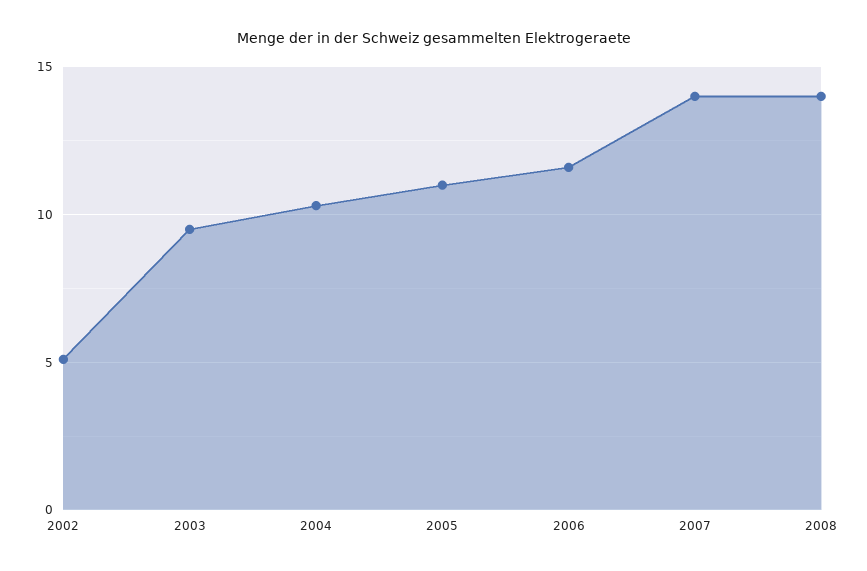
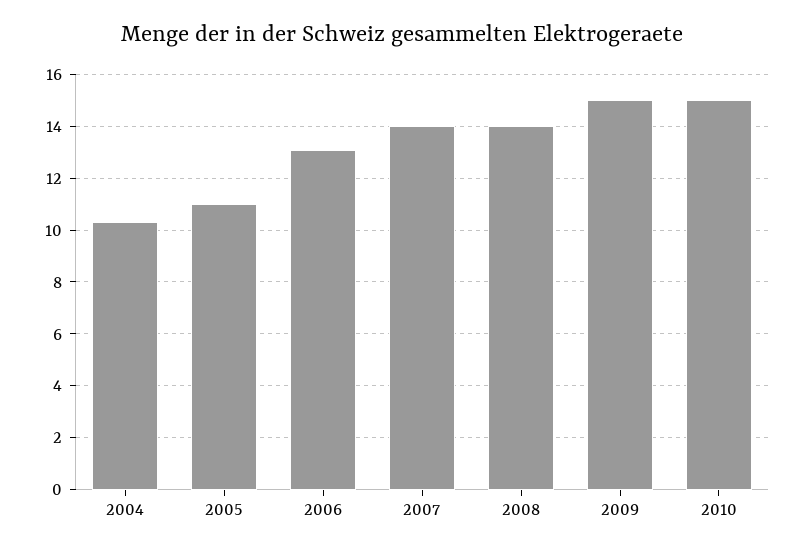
2002: 5 -> none
2003: 9.5 -> none
2006: 11.5 -> 13
2009: none -> 15
2010: none -> 15

